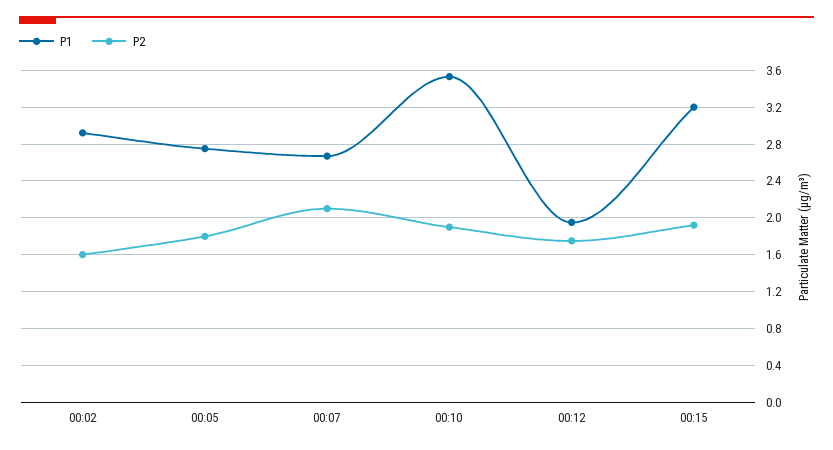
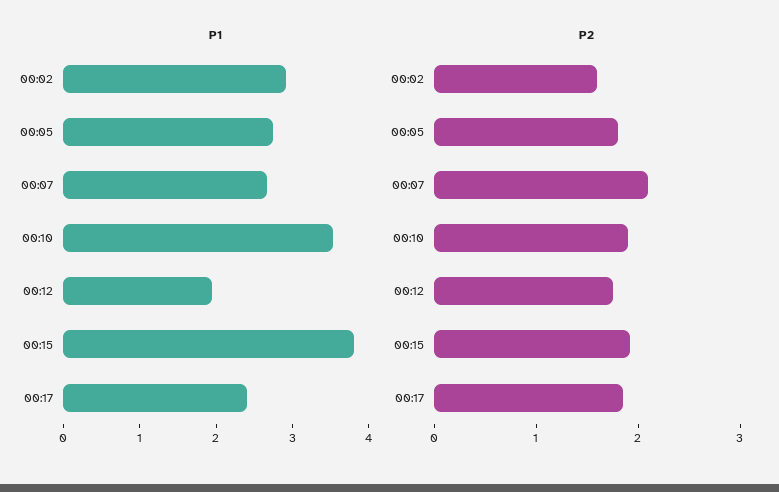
P1, 00:15: 3.2 -> 3.8
P1, 00:17: none -> 2.4
P2, 00:17: none -> 1.8

